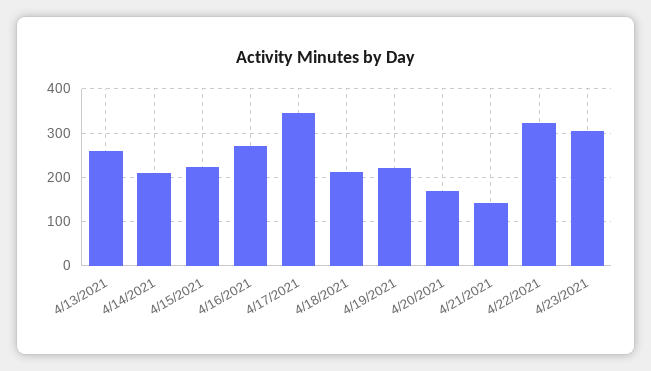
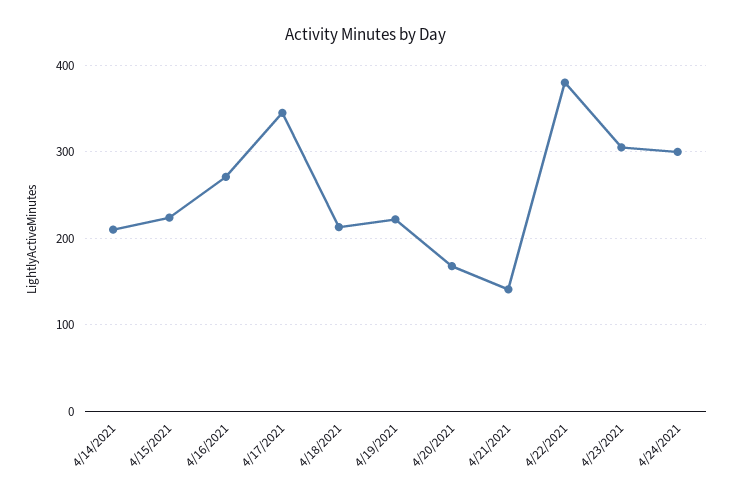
4/13/2021: 260 -> none
4/22/2021: 320 -> 380
4/24/2021: none -> 300

